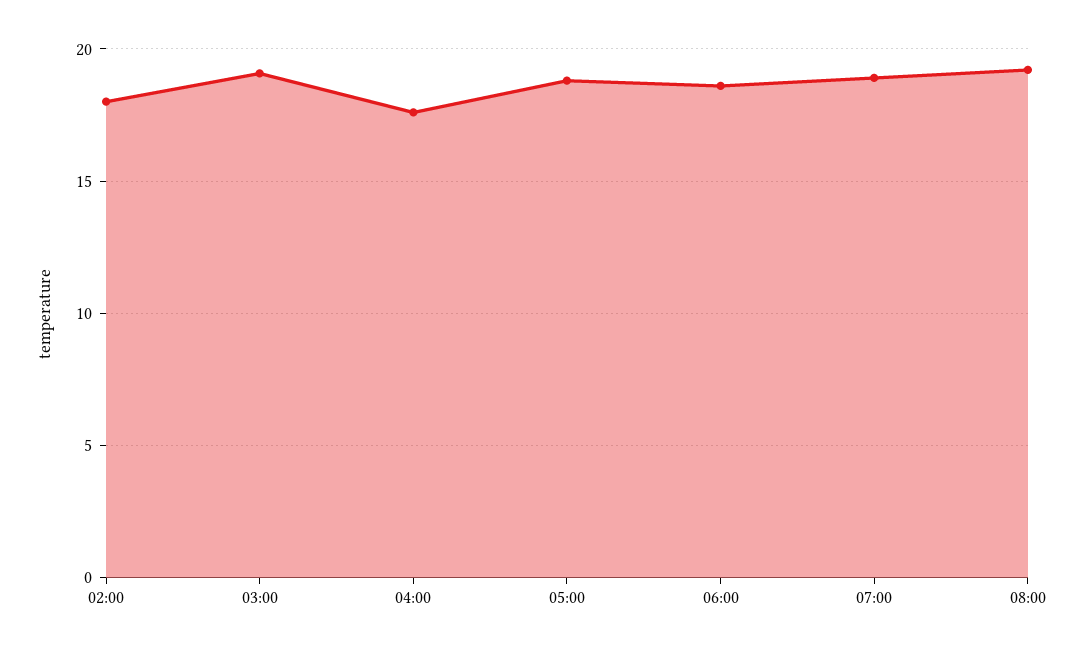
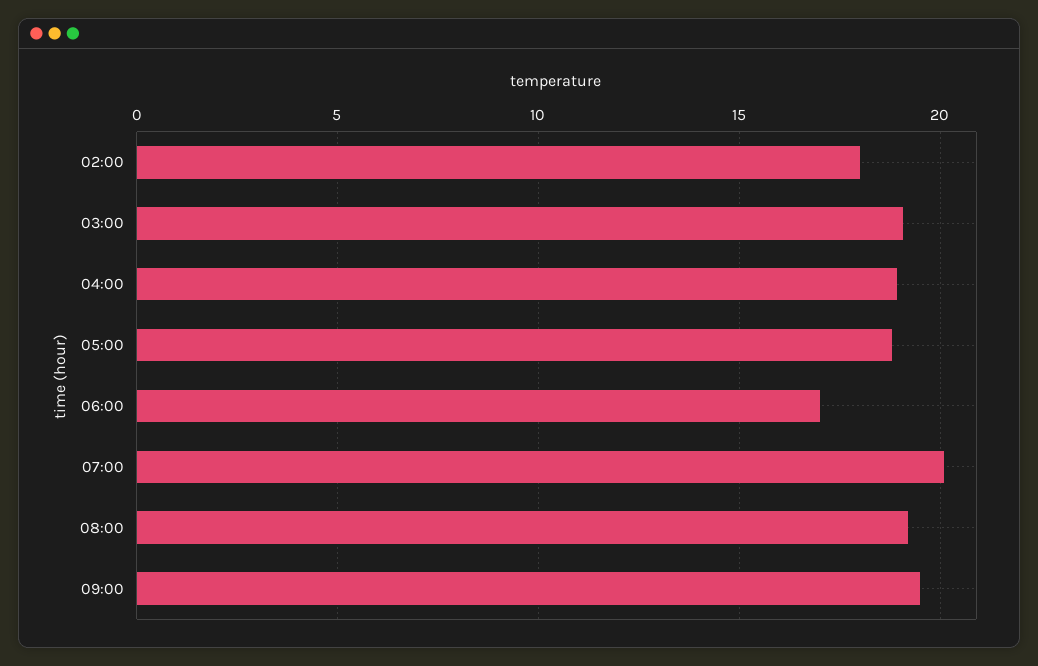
04:00: 17.5 -> 19
06:00: 18.5 -> 17
07:00: 19 -> 20
09:00: none -> 19.5

